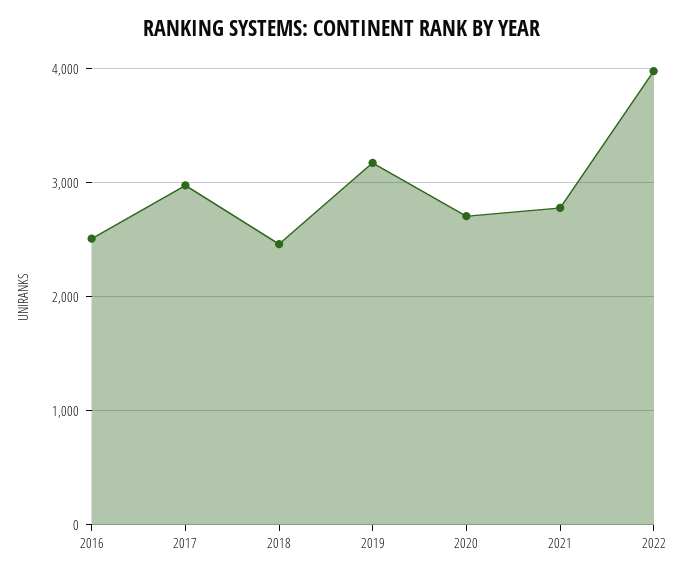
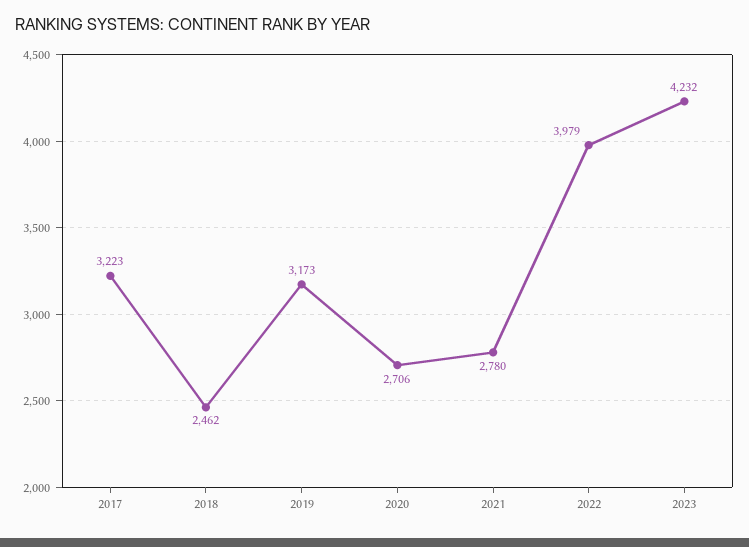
2016: 2500 -> none
2017: 3000 -> 3223
2023: none -> 4232

